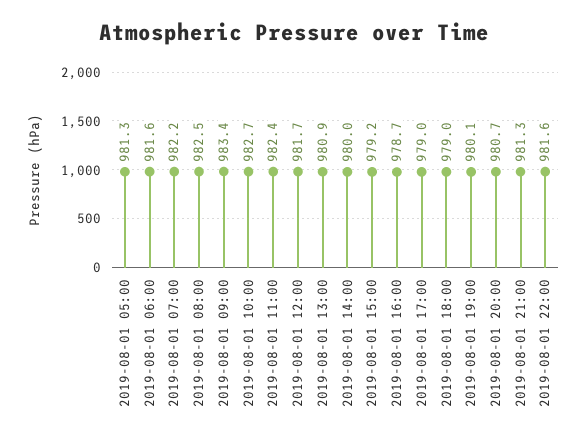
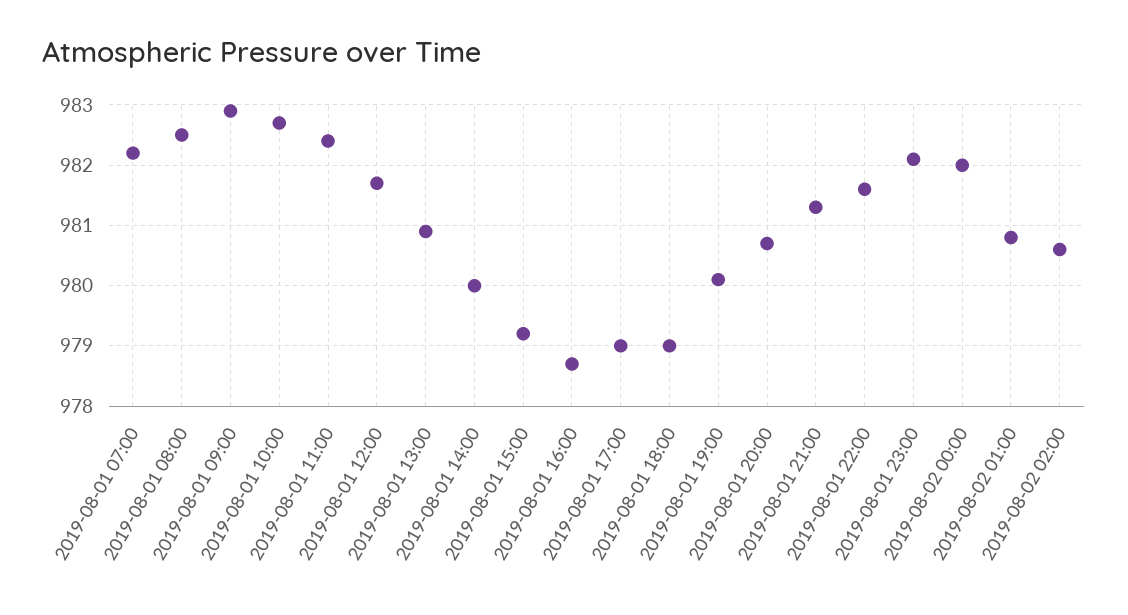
2019-08-01 05:00: 981.3 -> none
2019-08-01 06:00: 981.6 -> none
2019-08-01 09:00: 983.4 -> 982.9
2019-08-01 23:00: none -> 982.1
2019-08-02 00:00: none -> 982
2019-08-02 01:00: none -> 980.8
2019-08-02 02:00: none -> 980.6

